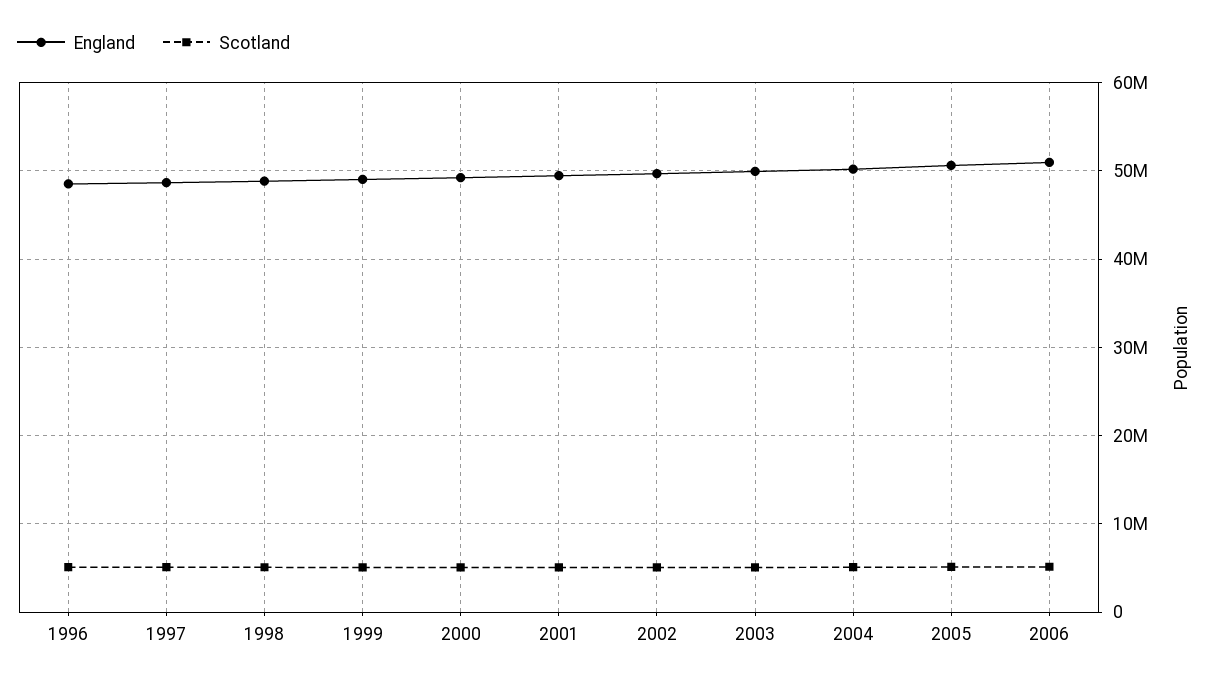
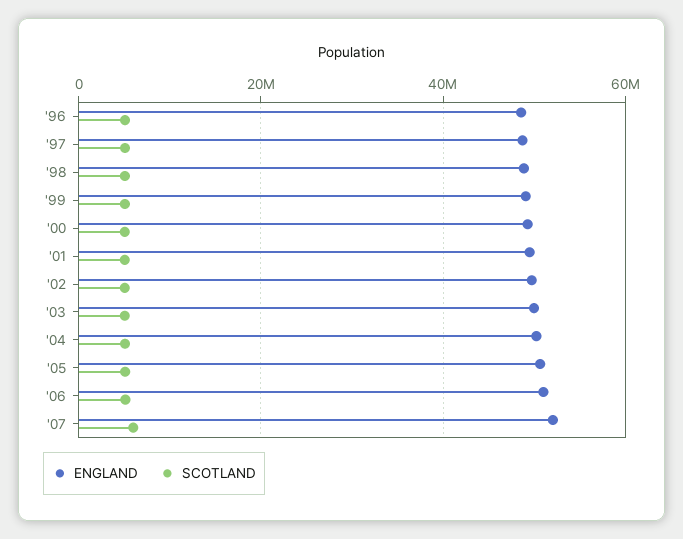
England, '07: none -> 52000000
Scotland, '07: none -> 6000000

